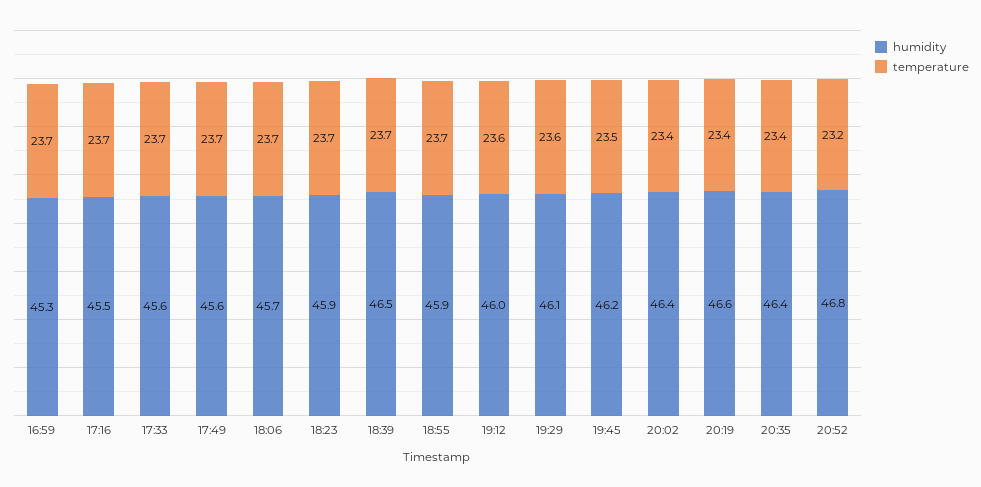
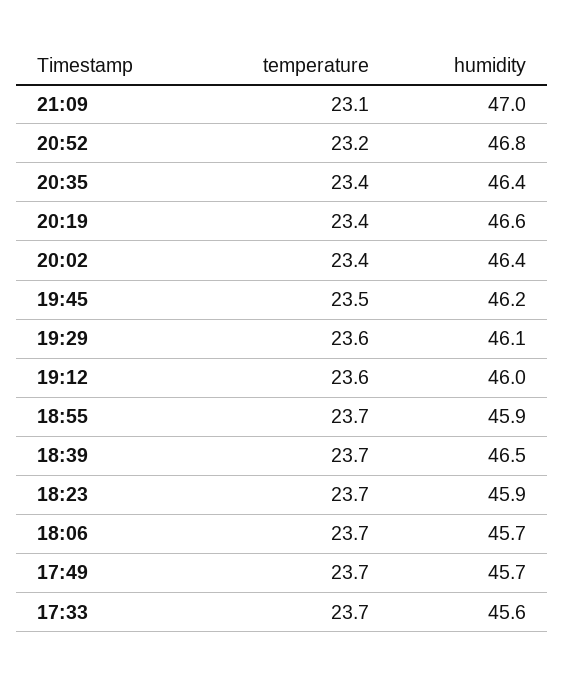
humidity, 16:59: 45.3 -> none
temperature, 16:59: 23.7 -> none
humidity, 17:16: 45.5 -> none
temperature, 17:16: 23.7 -> none
humidity, 17:49: 45.6 -> 45.7
temperature, 21:09: none -> 23.1
humidity, 21:09: none -> 47

